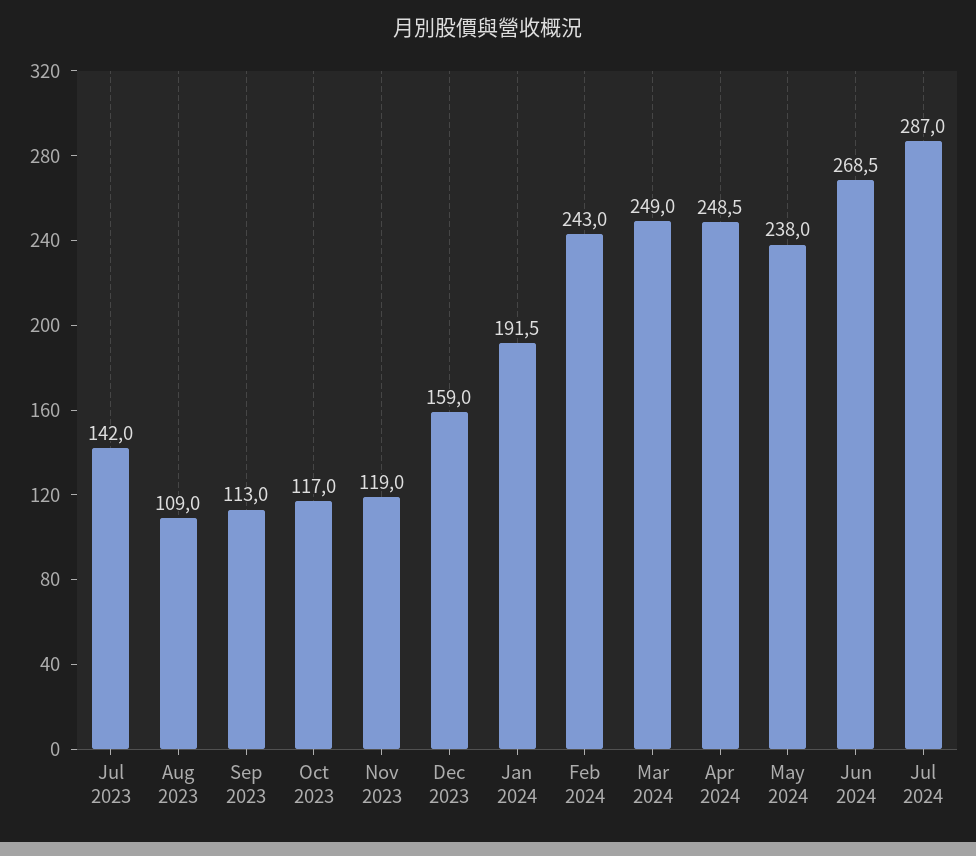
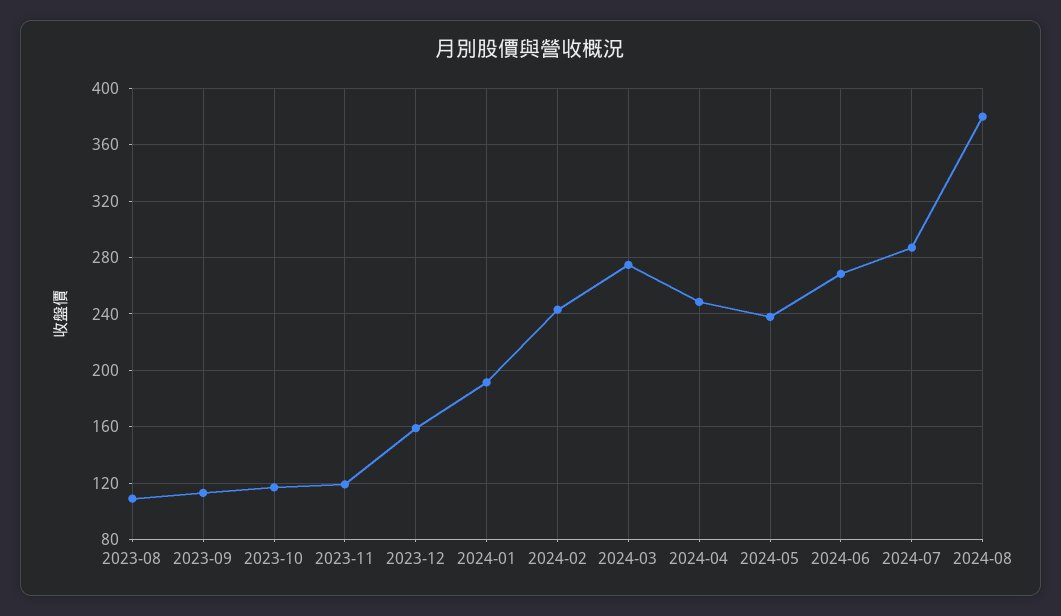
Jul 2023: 142 -> none
Mar 2024: 249 -> 275
2024-08: none -> 380

